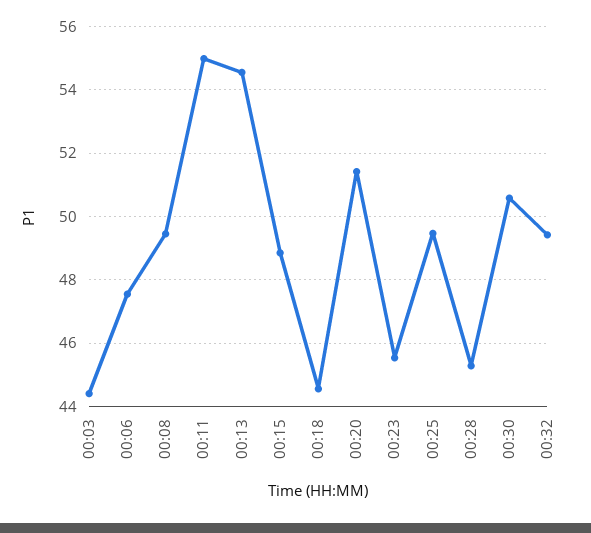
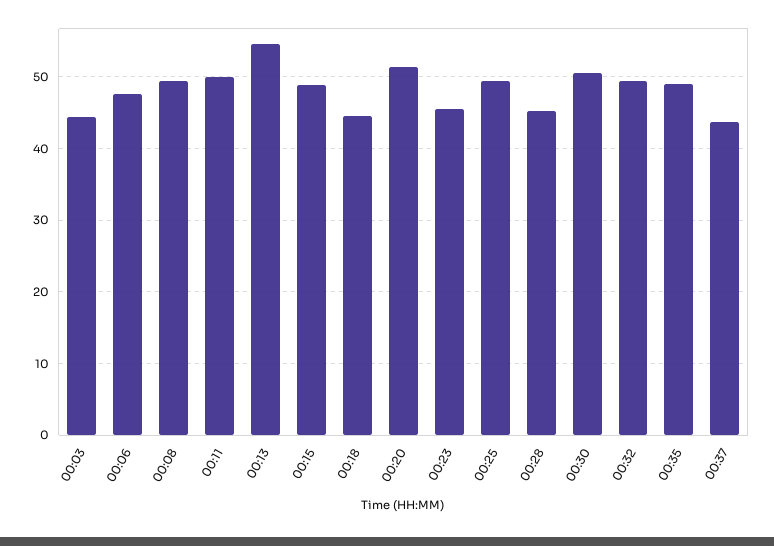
00:11: 55 -> 50
00:35: none -> 49
00:37: none -> 44

